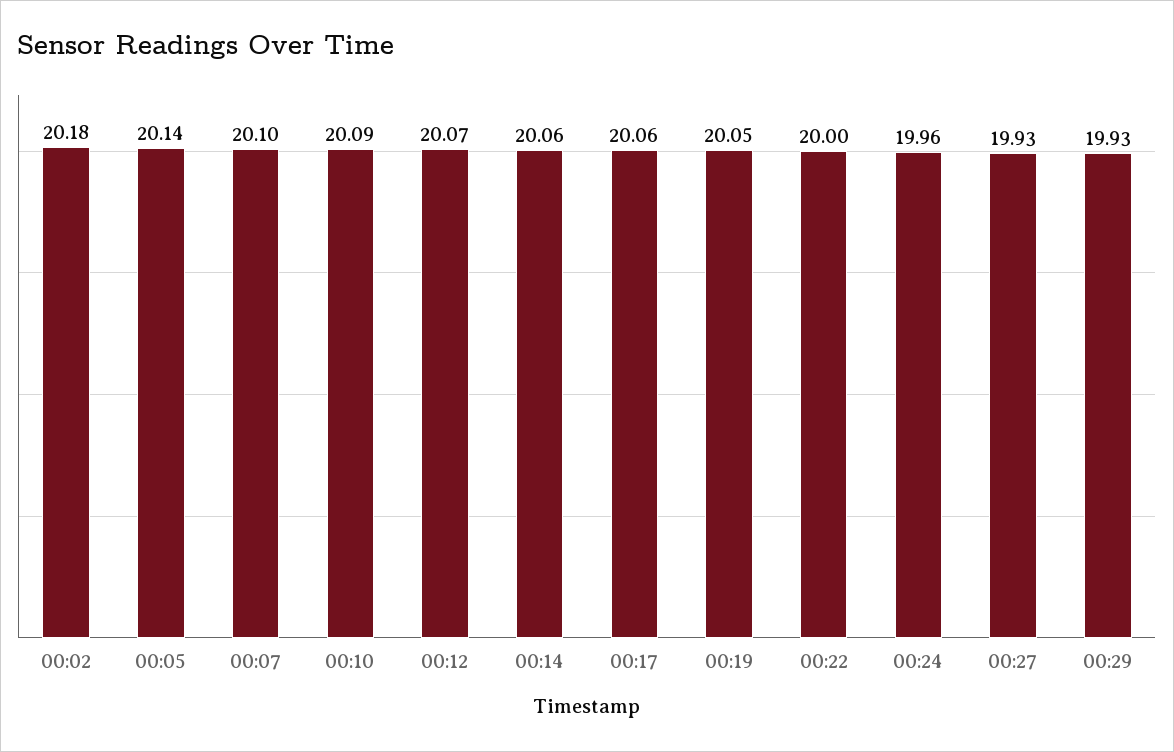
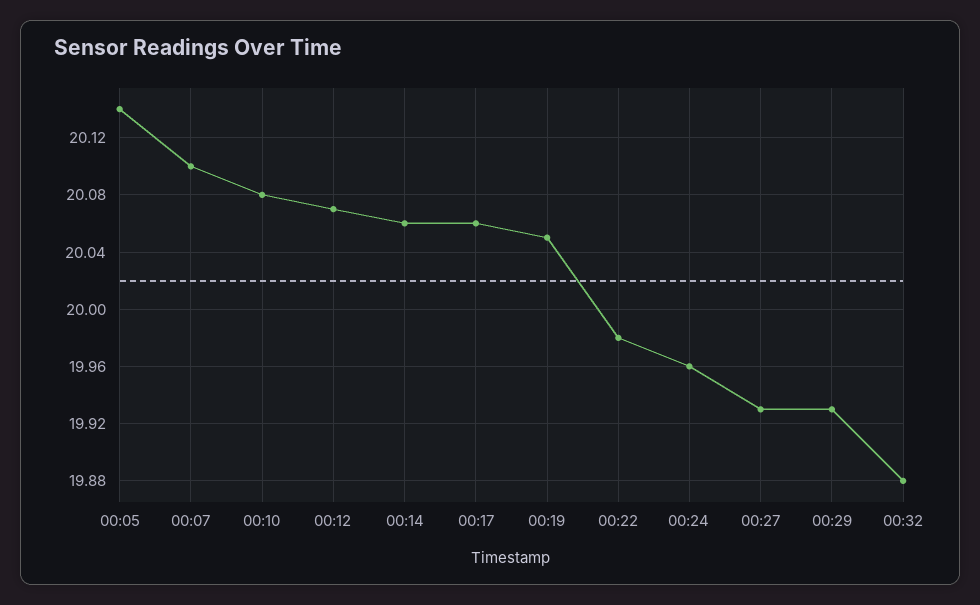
00:02: 20.18 -> none
00:10: 20.09 -> 20.08
00:22: 20 -> 19.98
00:32: none -> 19.88

